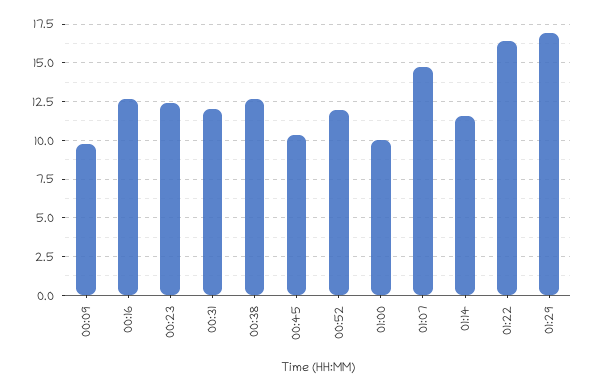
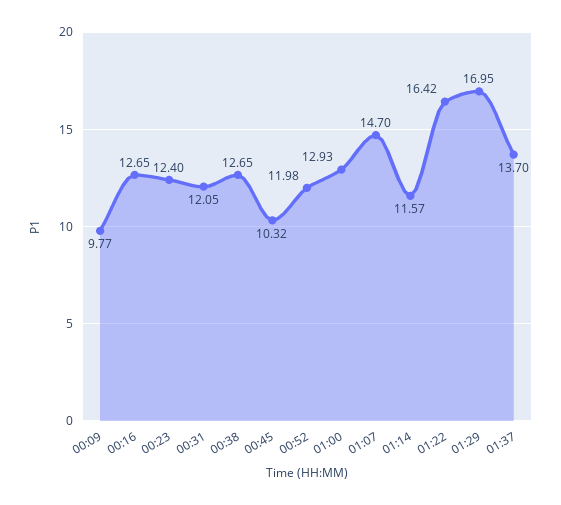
01:00: 10 -> 12.93
01:37: none -> 13.7

